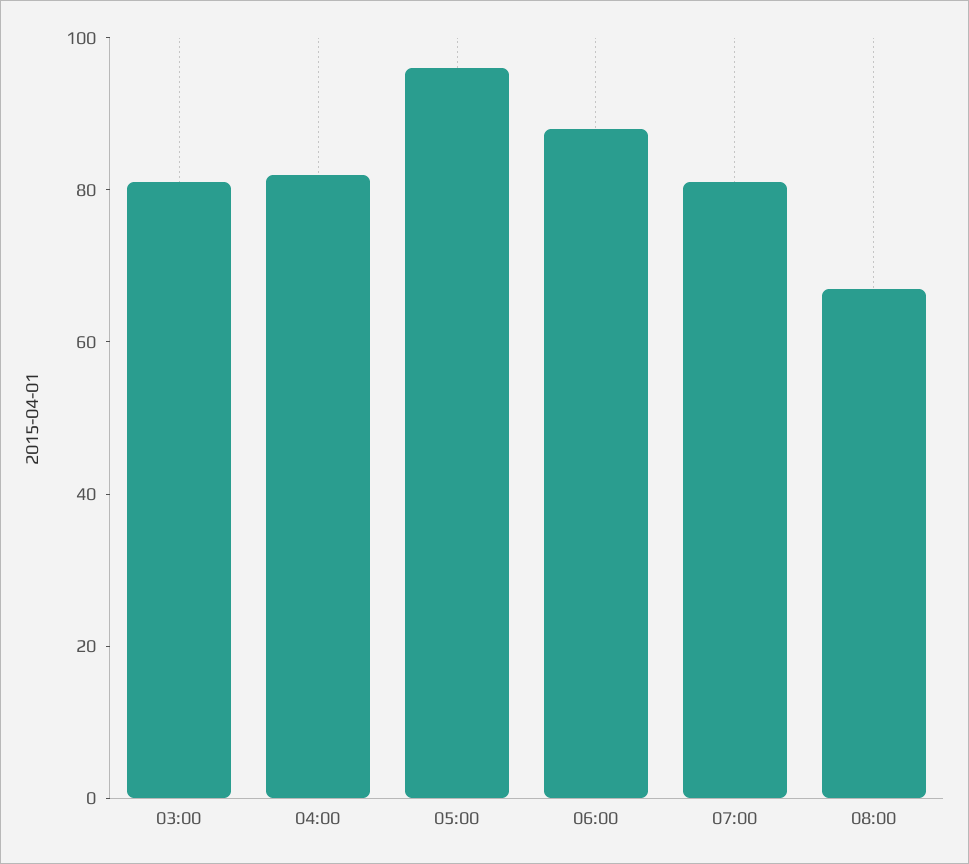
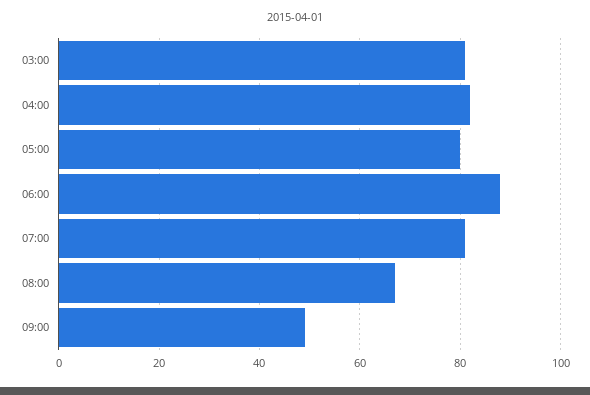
05:00: 95 -> 80
09:00: none -> 50

